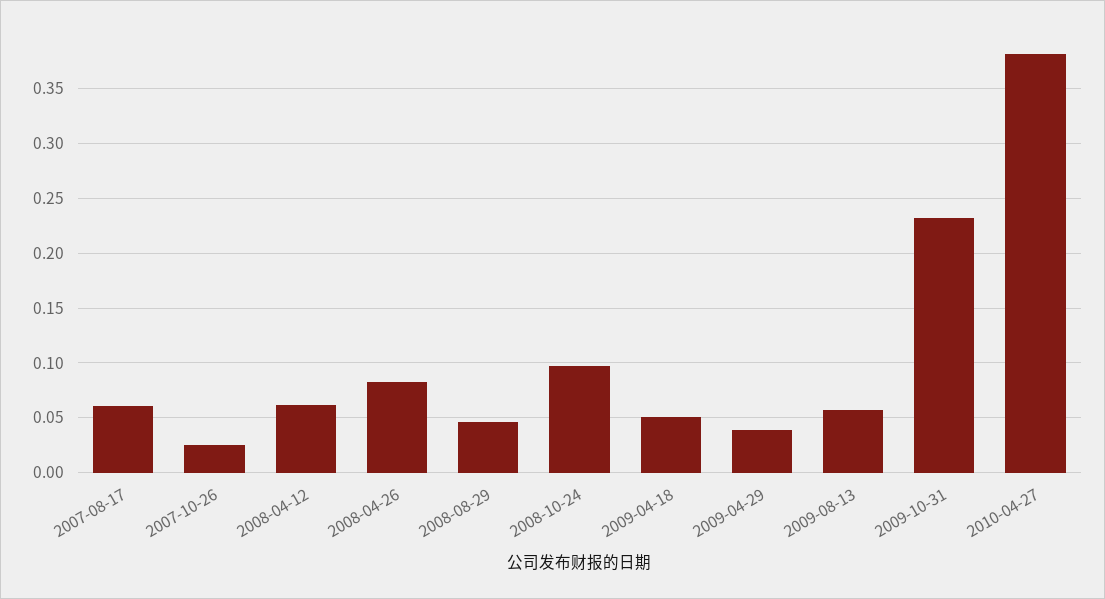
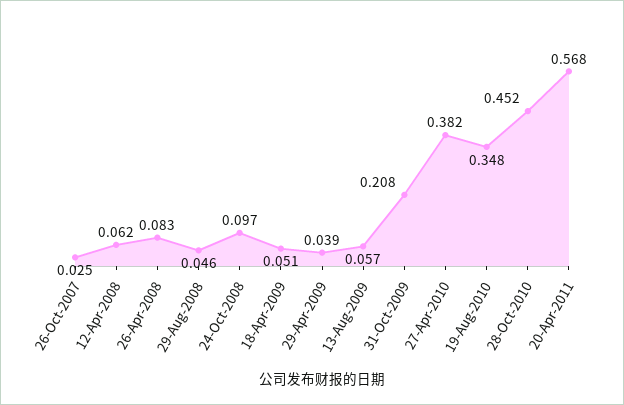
2007-08-17: 0.06 -> none
2009-10-31: 0.23 -> 0.208
19-Aug-2010: none -> 0.348
28-Oct-2010: none -> 0.452
20-Apr-2011: none -> 0.568

